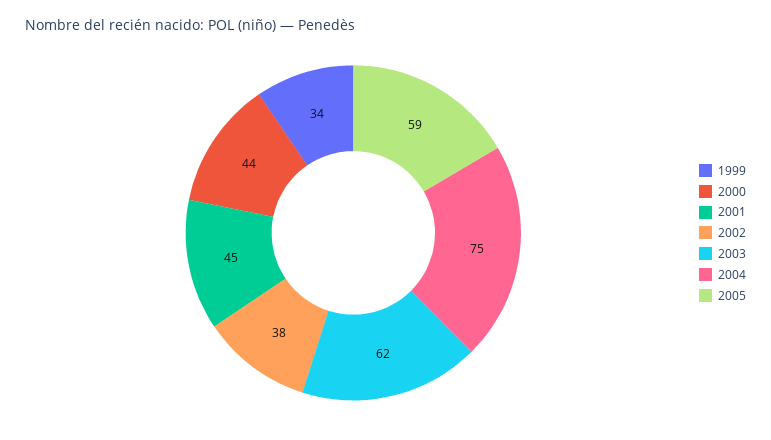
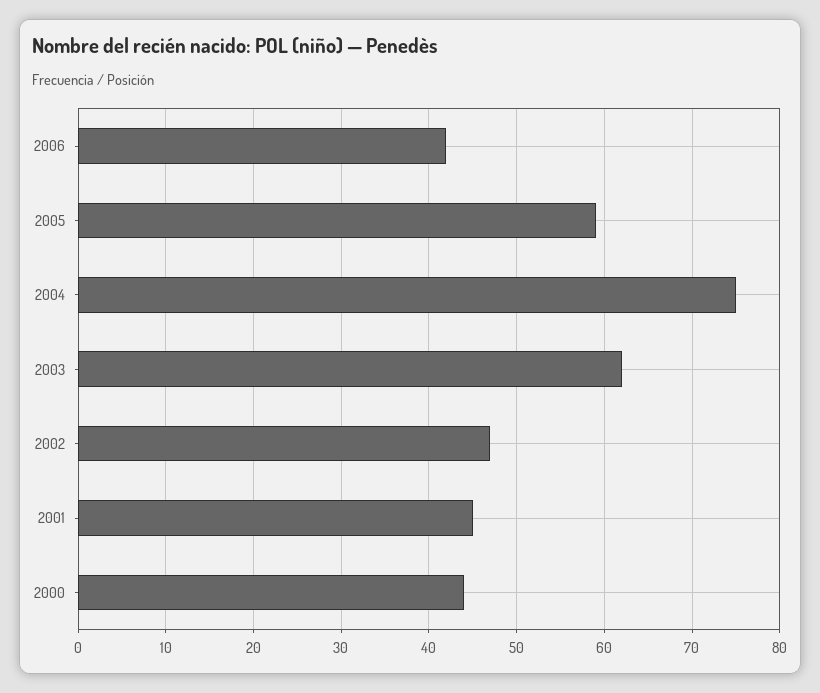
1999: 34 -> none
2002: 38 -> 47
2006: none -> 42

